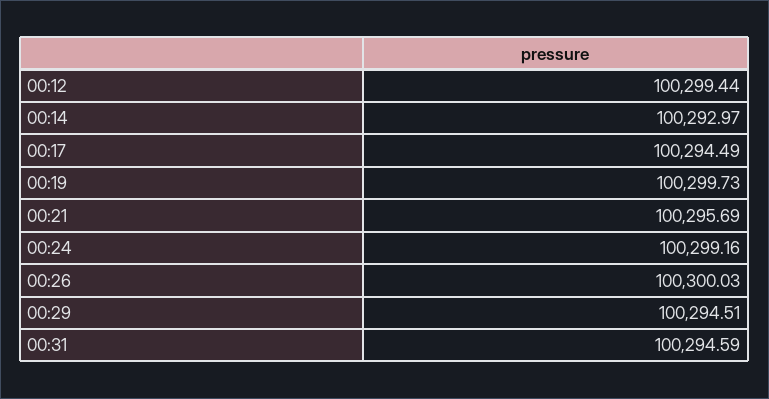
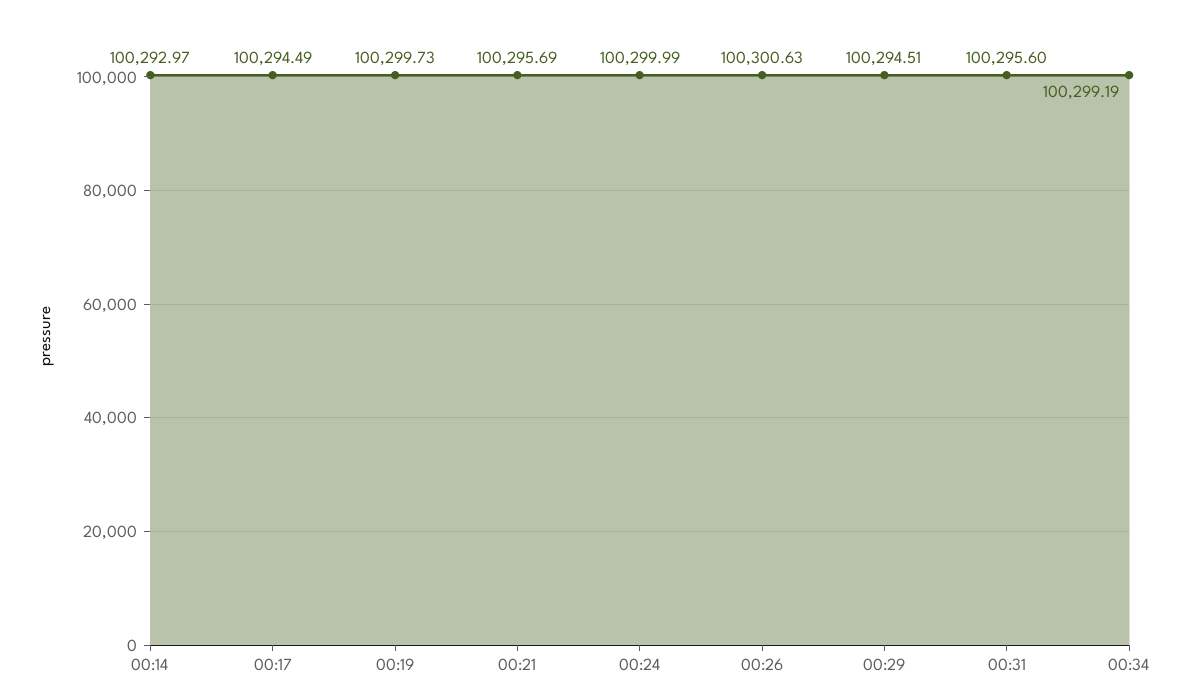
00:12: 100299.44 -> none
00:24: 100299.16 -> 100299.99
00:26: 100300.03 -> 100300.63
00:31: 100294.59 -> 100295.6
00:34: none -> 100299.19

